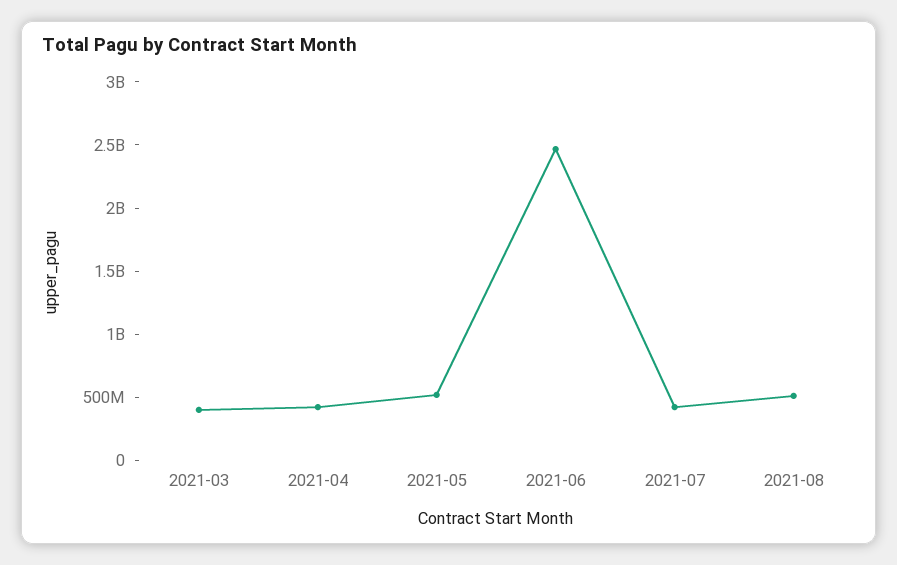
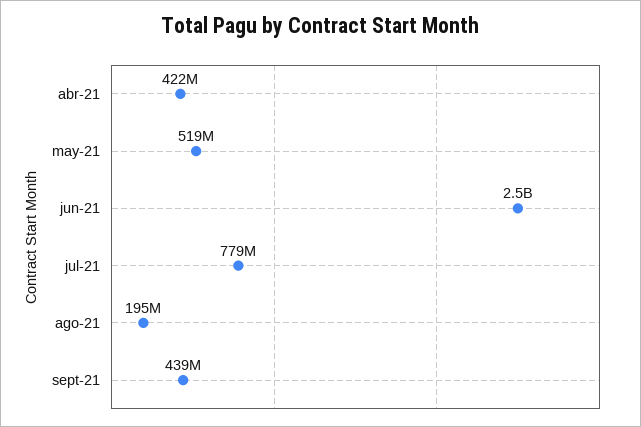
2021-03: 400000000 -> none
2021-07: 400000000 -> 779000000
2021-08: 500000000 -> 195000000
sept-21: none -> 439000000

